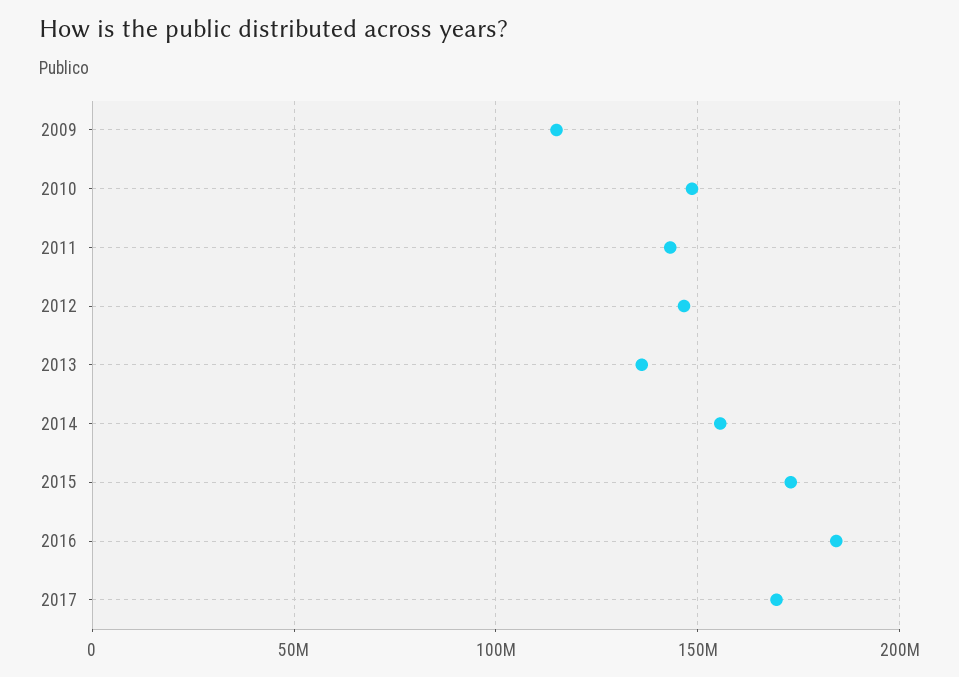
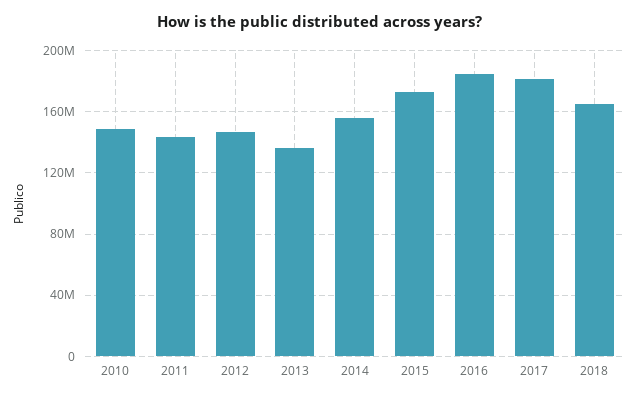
2009: 115000000 -> none
2017: 170000000 -> 180000000
2018: none -> 165000000

